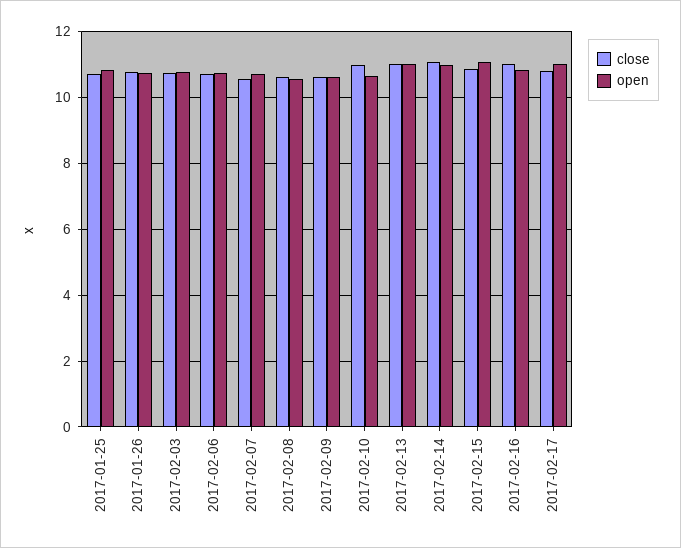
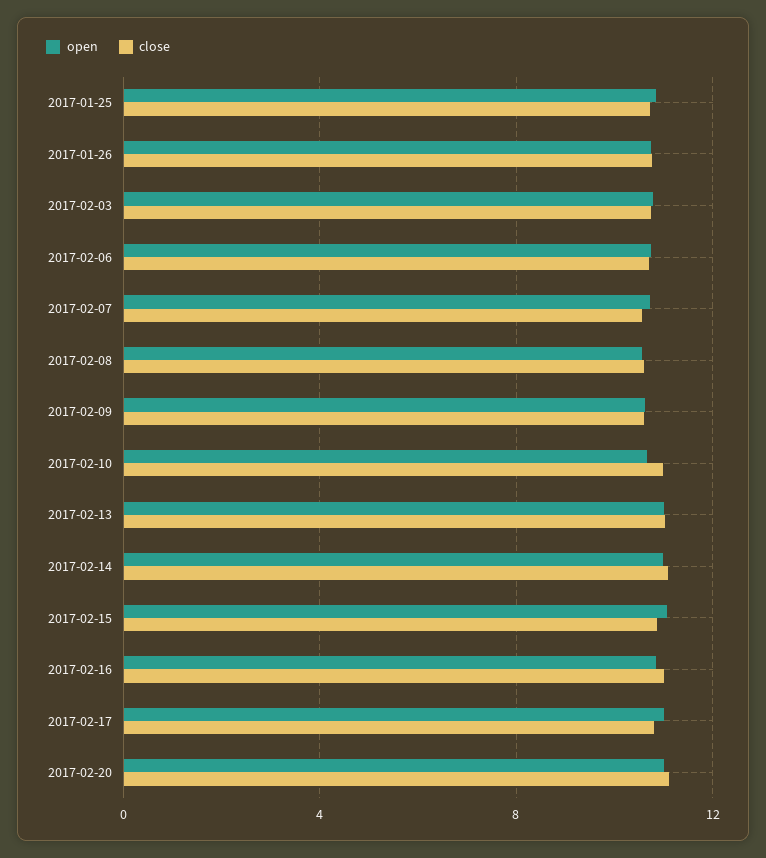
open, 2017-02-20: none -> 11
close, 2017-02-20: none -> 11

